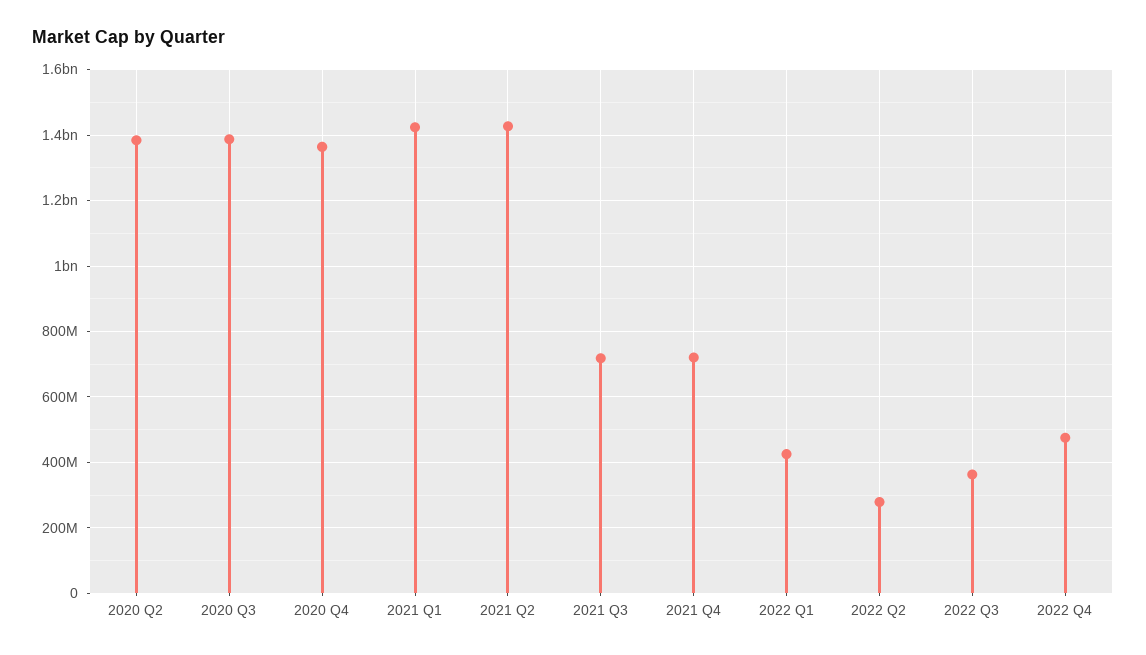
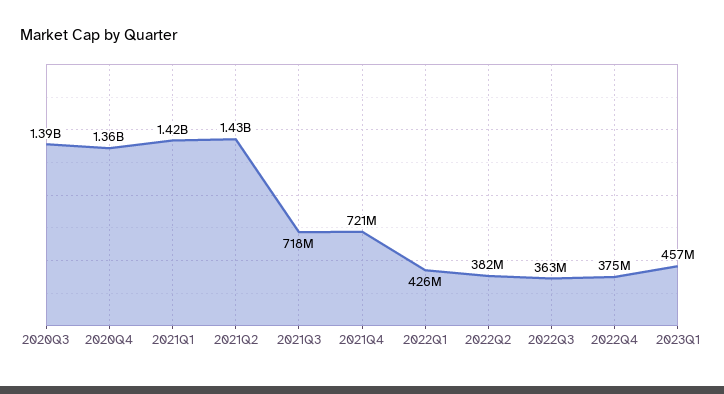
2020 Q2: 1380000000 -> none
2022 Q2: 280000000 -> 382000000
2022 Q4: 480000000 -> 375000000
2023Q1: none -> 457000000

